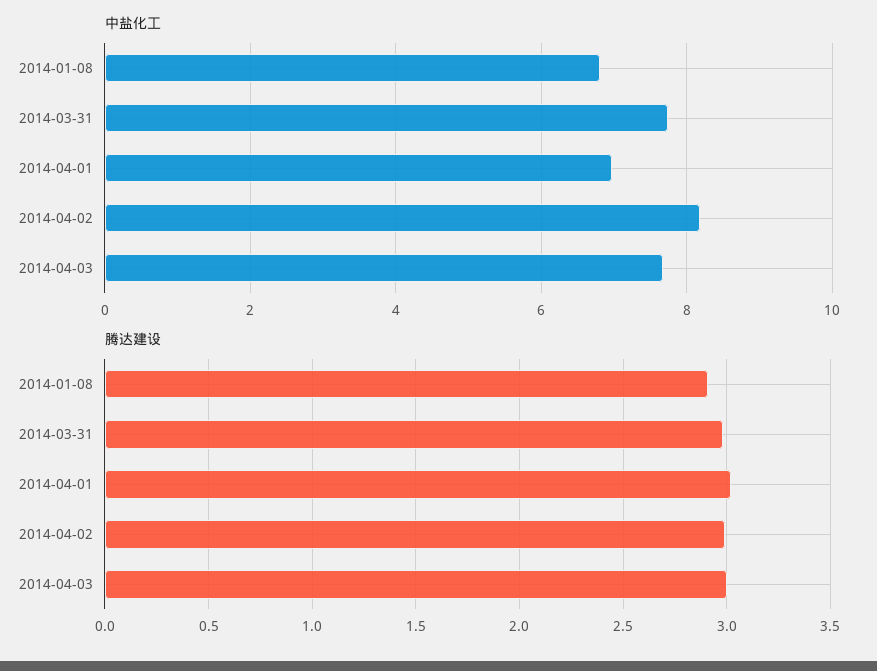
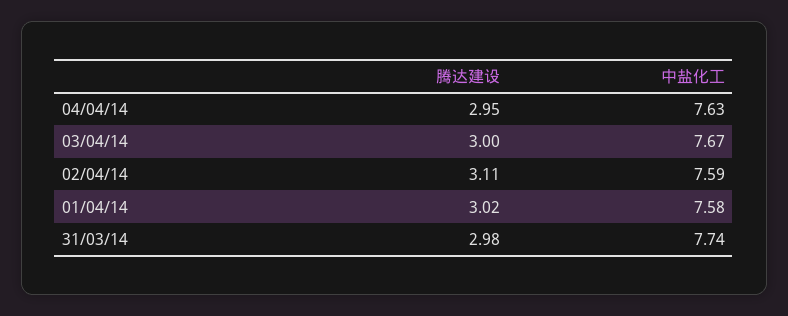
中盐化工, 2014-01-08: 6.8 -> none
中盐化工, 2014-04-01: 7 -> 7.58
中盐化工, 2014-04-02: 8.2 -> 7.59
腾达建设, 2014-01-08: 2.9 -> none
腾达建设, 2014-04-02: 3 -> 3.11
腾达建设, 04/04/14: none -> 2.95
中盐化工, 04/04/14: none -> 7.63

